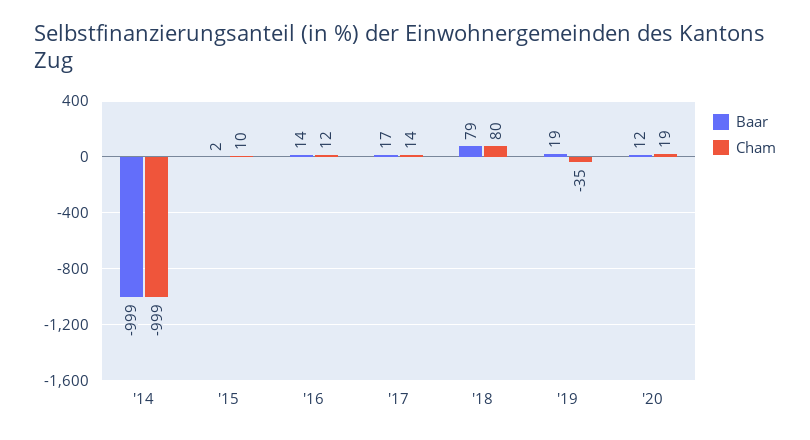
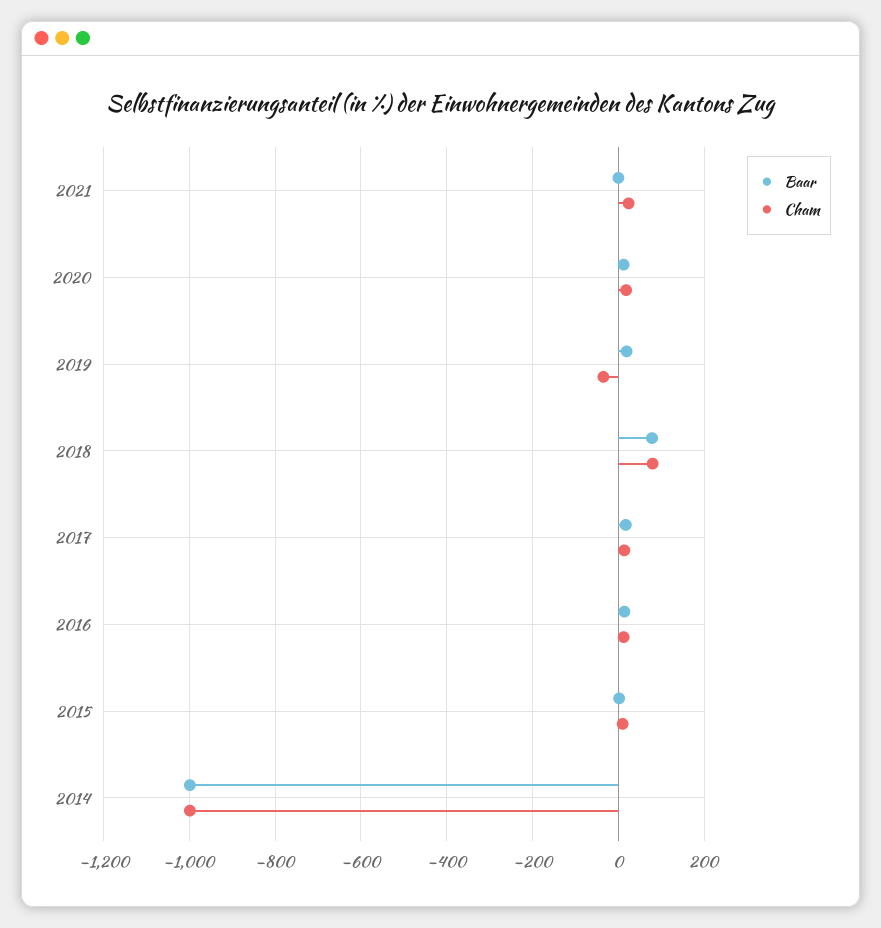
Baar, 2021: none -> 0
Cham, 2021: none -> 20

